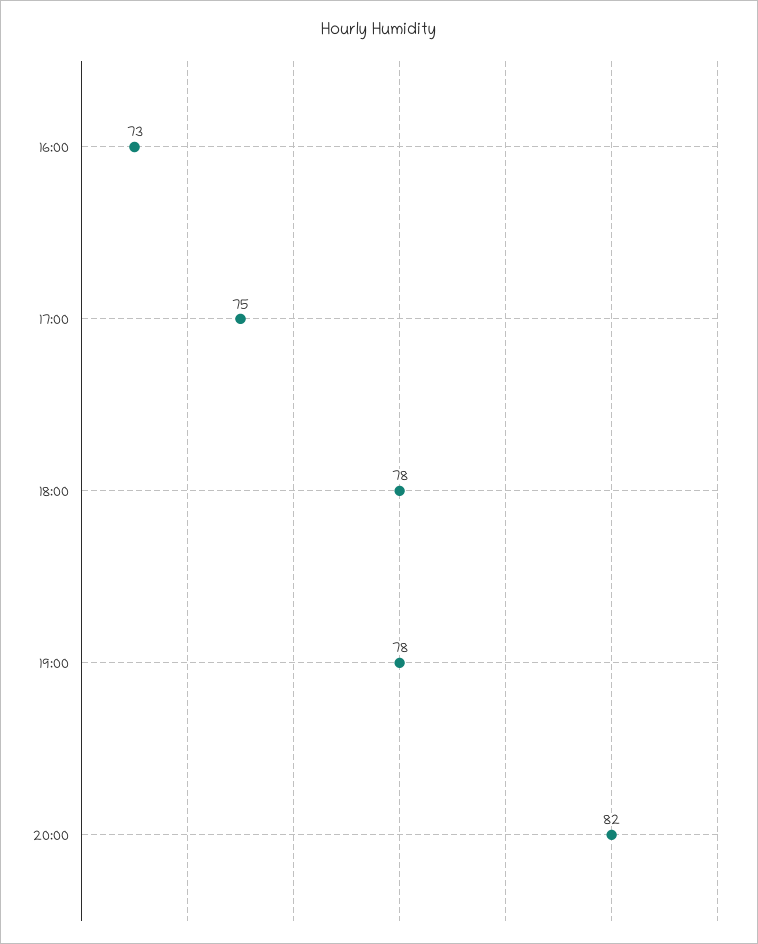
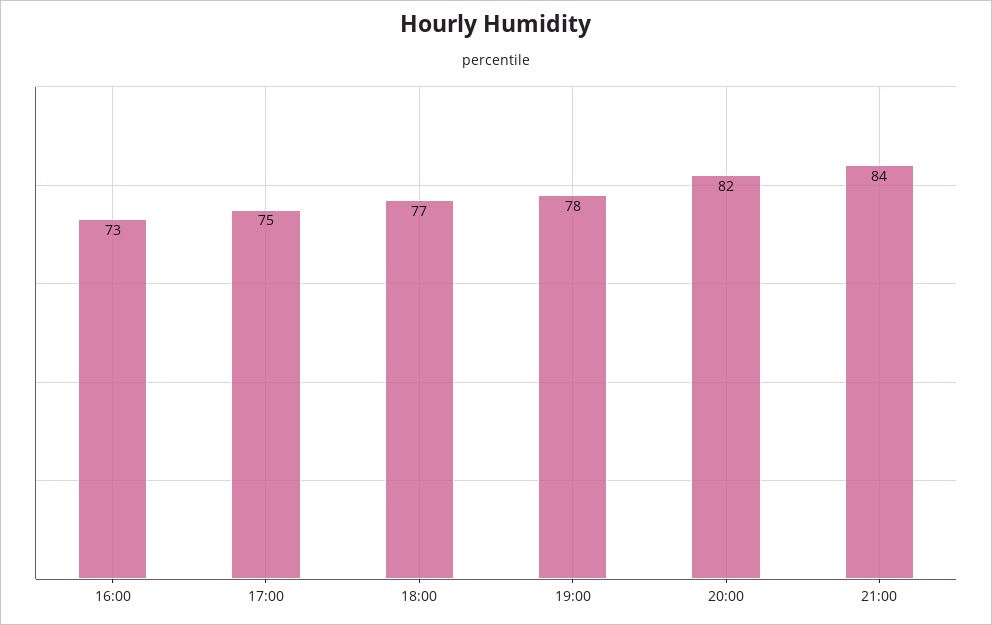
18:00: 78 -> 77
21:00: none -> 84

